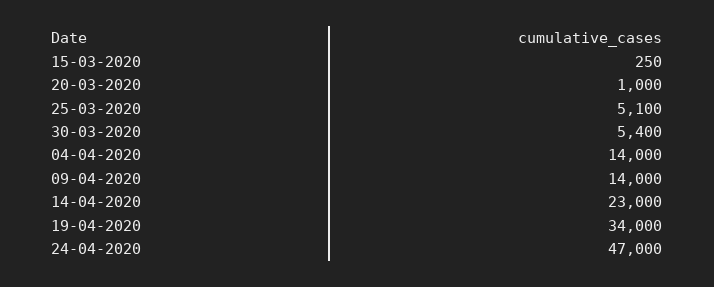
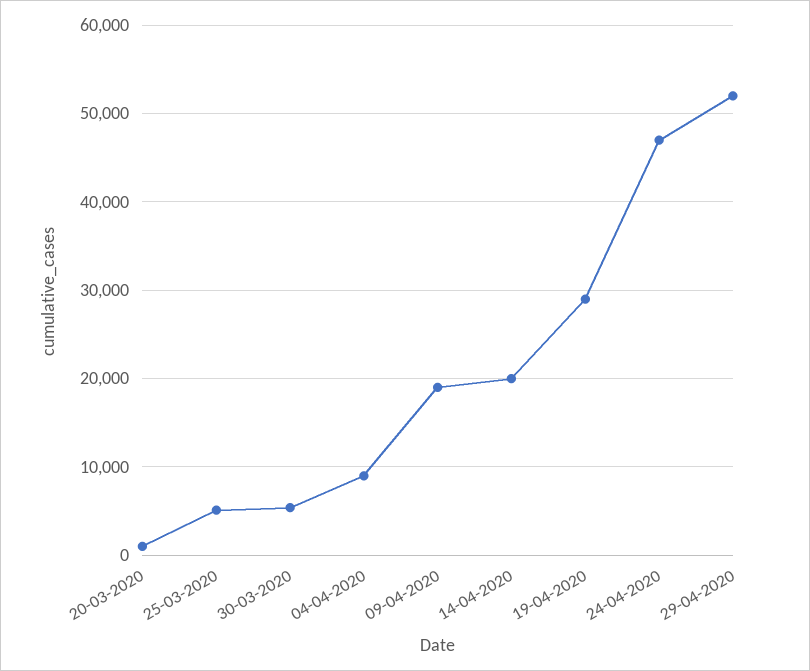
15-03-2020: 250 -> none
04-04-2020: 14000 -> 9000
09-04-2020: 14000 -> 19000
14-04-2020: 23000 -> 20000
19-04-2020: 34000 -> 29000
29-04-2020: none -> 52000

